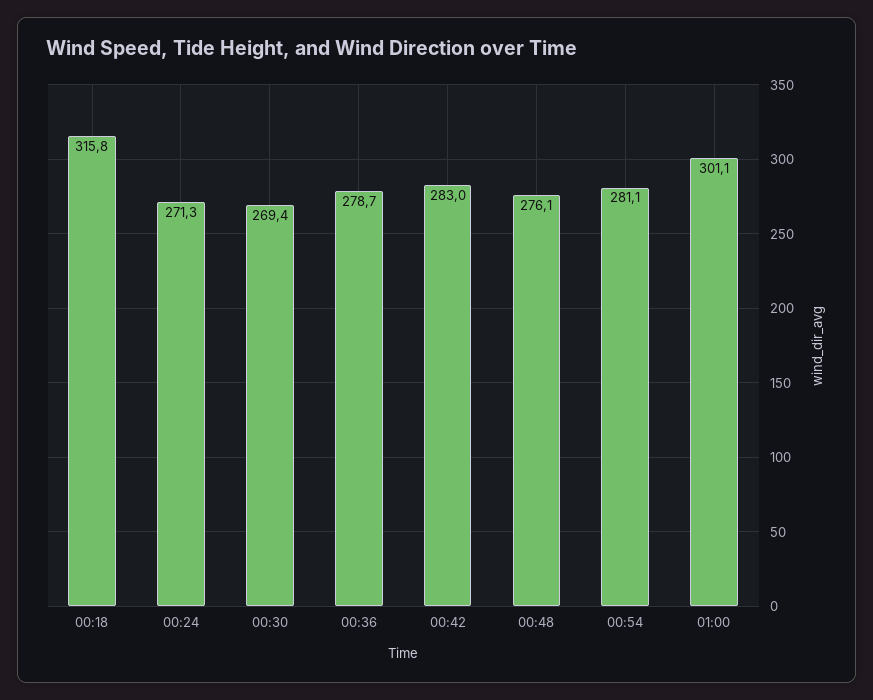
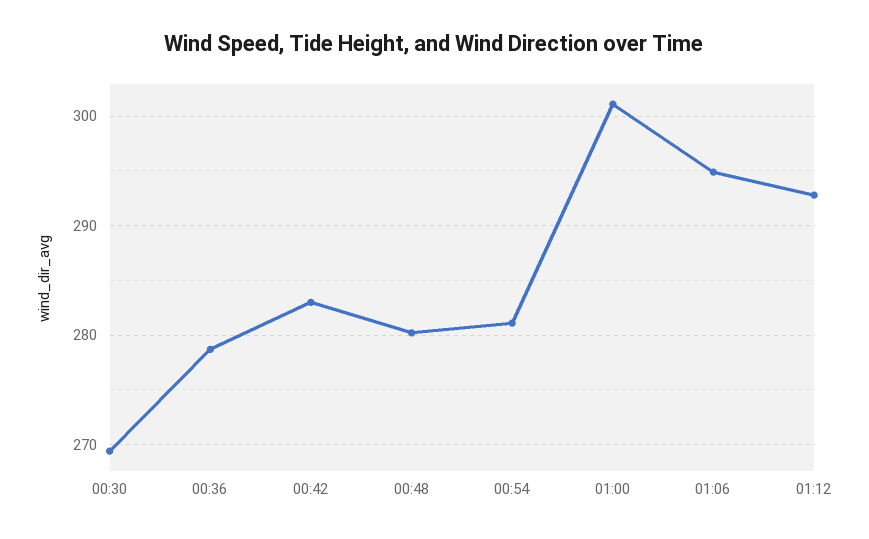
00:18: 315.8 -> none
00:24: 271.3 -> none
00:48: 276.1 -> 280
01:06: none -> 295
01:12: none -> 293

